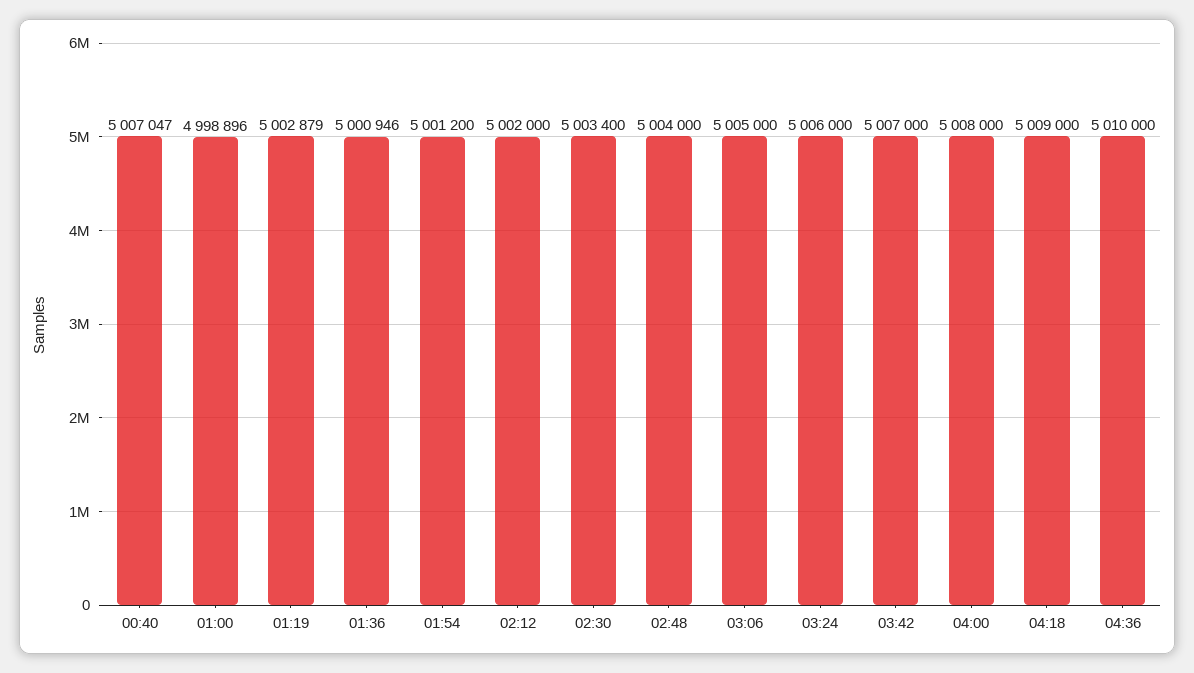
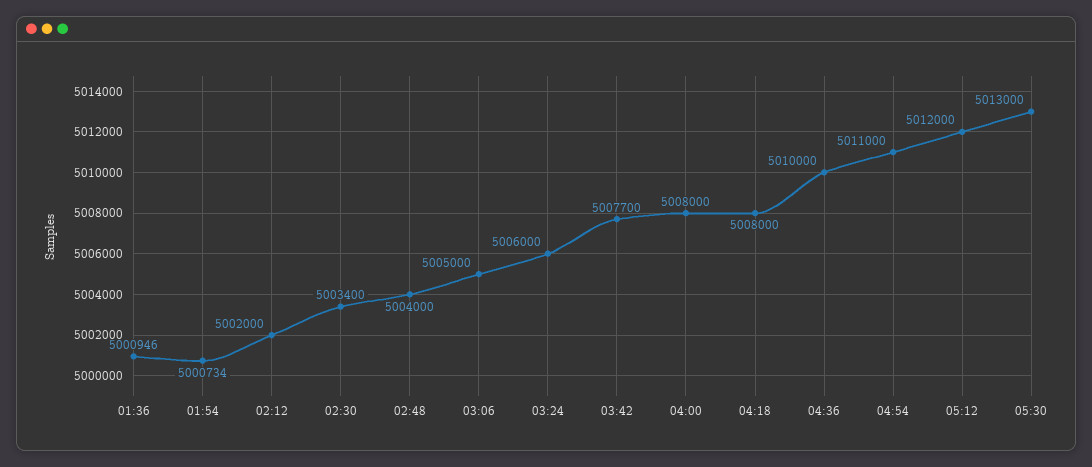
00:40: 5007047 -> none
01:00: 4998896 -> none
01:19: 5002879 -> none
01:54: 5001200 -> 5000734
03:42: 5007000 -> 5007700
04:18: 5009000 -> 5008000
04:54: none -> 5011000
05:12: none -> 5012000
05:30: none -> 5013000

